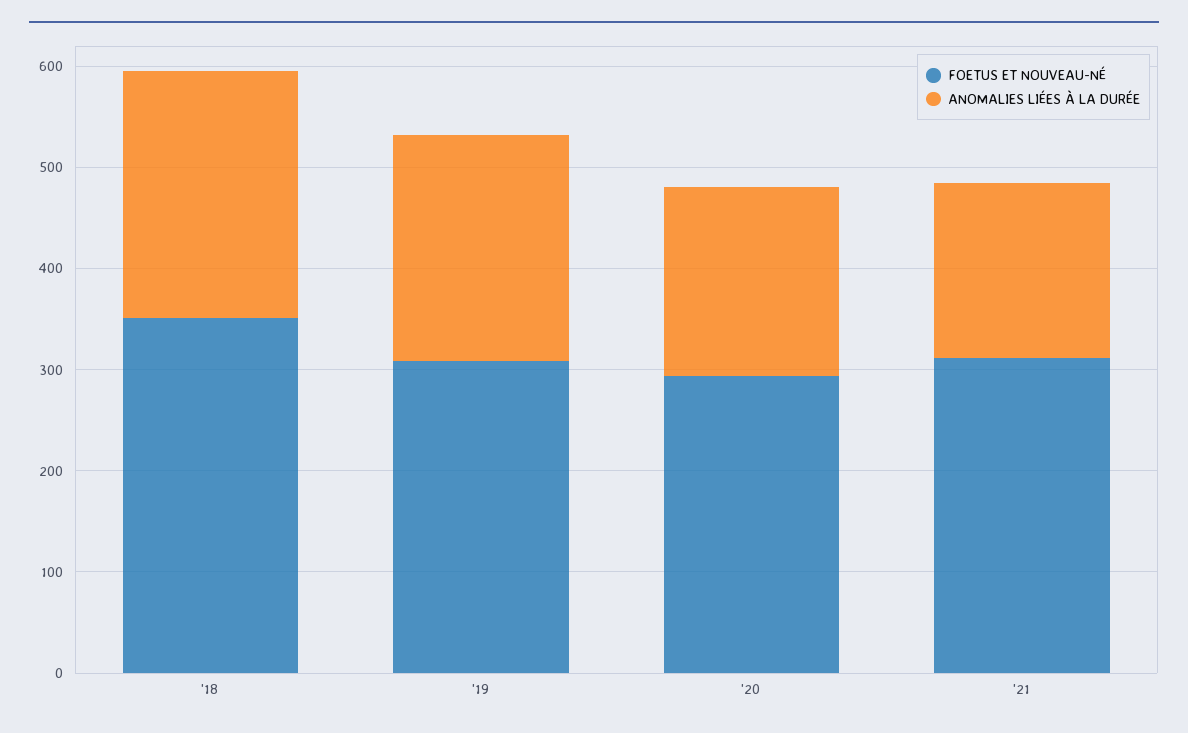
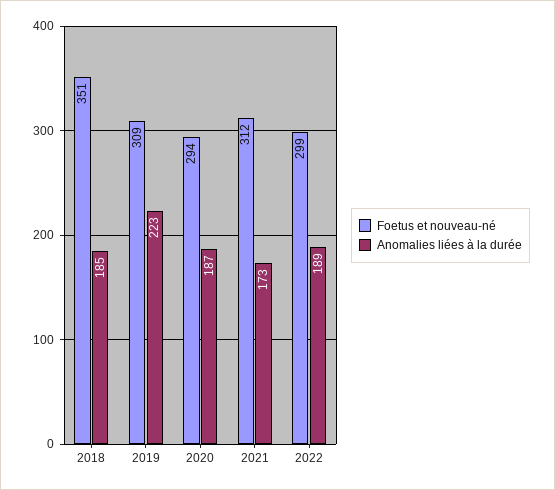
ANOMALIES LIÉES À LA DURÉE, '18: 240 -> 185
FOETUS ET NOUVEAU-NÉ, 2022: none -> 299
ANOMALIES LIÉES À LA DURÉE, 2022: none -> 189

